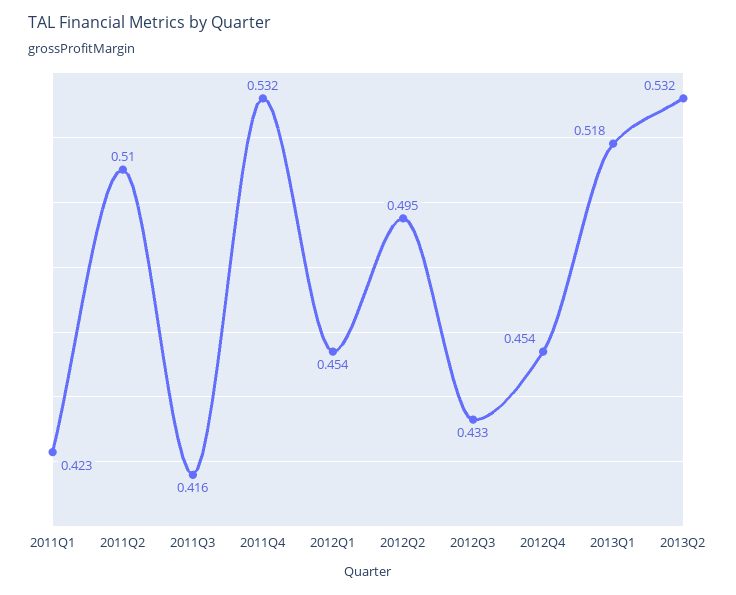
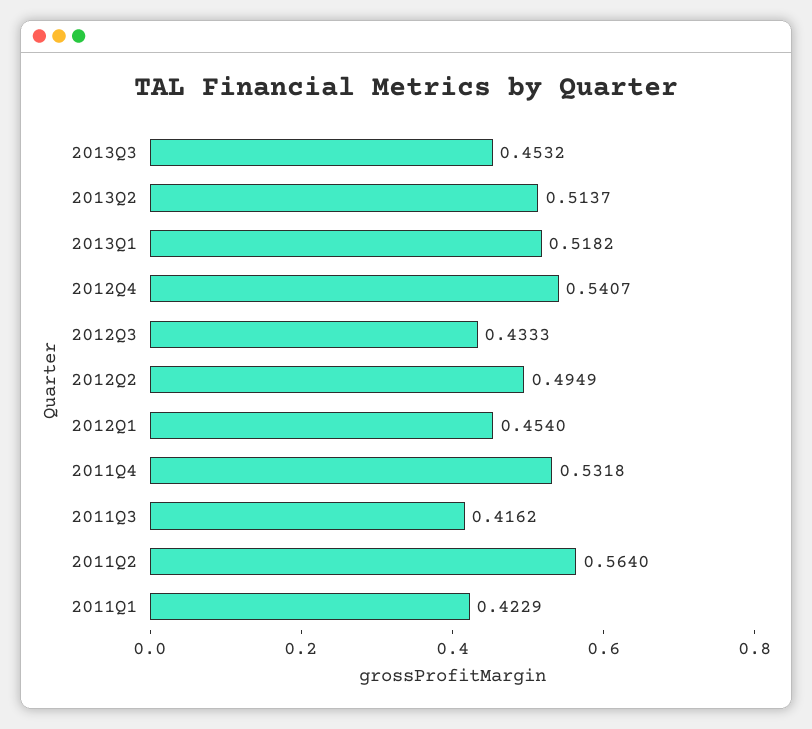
2011Q2: 0.51 -> 0.564
2012Q4: 0.454 -> 0.5407
2013Q2: 0.532 -> 0.5137
2013Q3: none -> 0.4532

